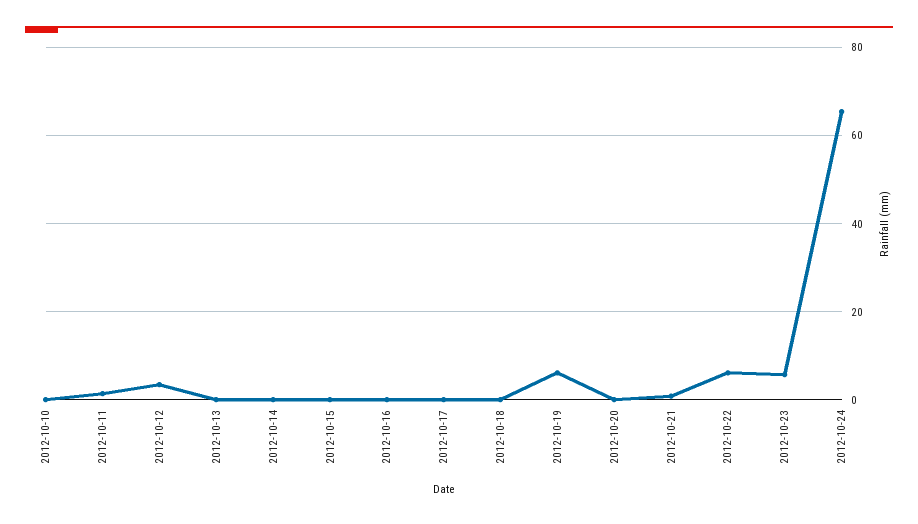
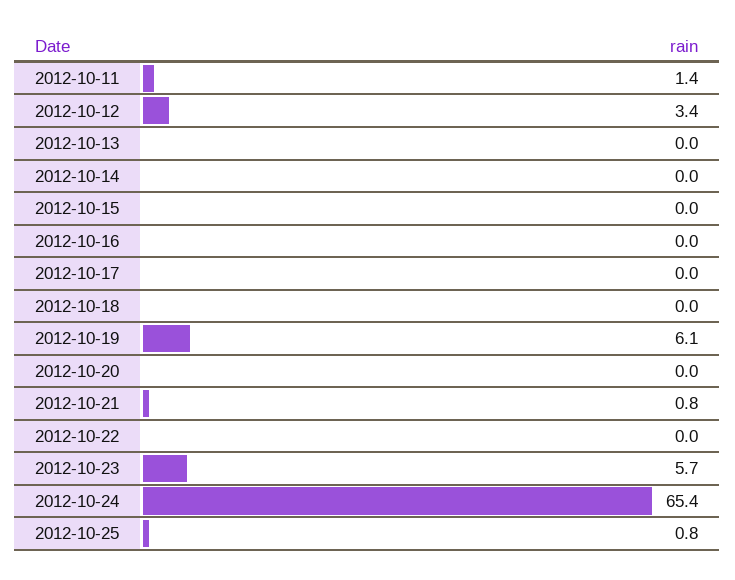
2012-10-10: 0 -> none
2012-10-22: 6 -> 0
2012-10-25: none -> 0.8

